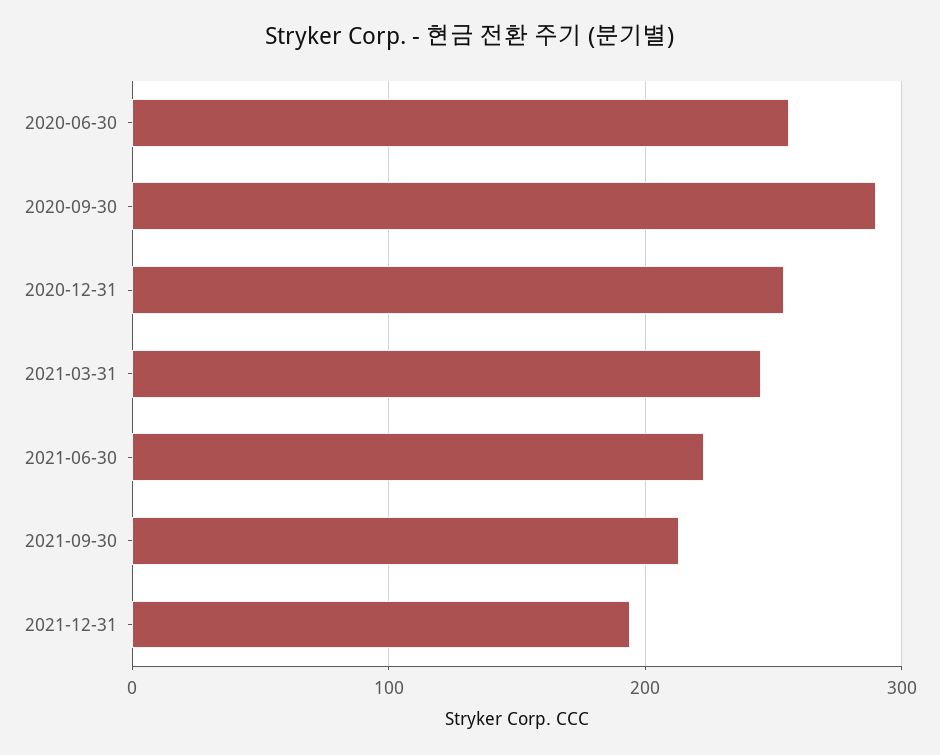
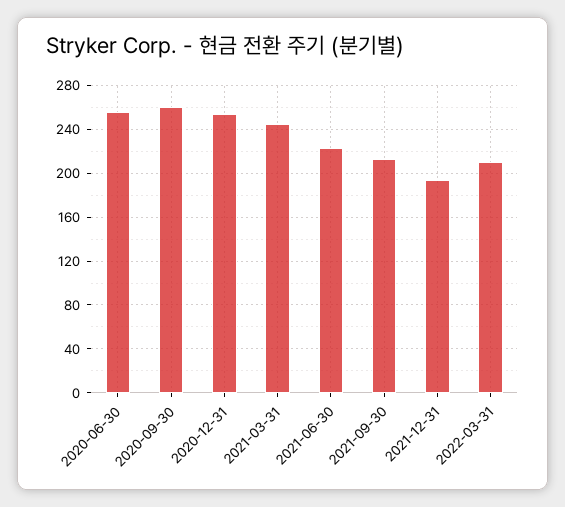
2020-09-30: 290 -> 260
2022-03-31: none -> 210

